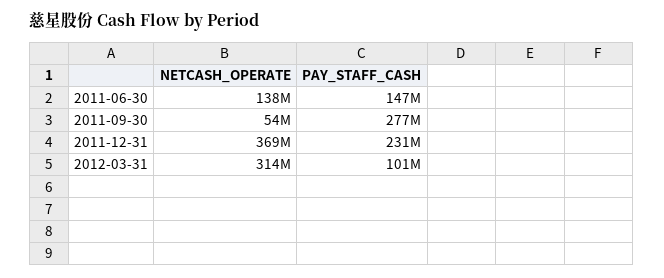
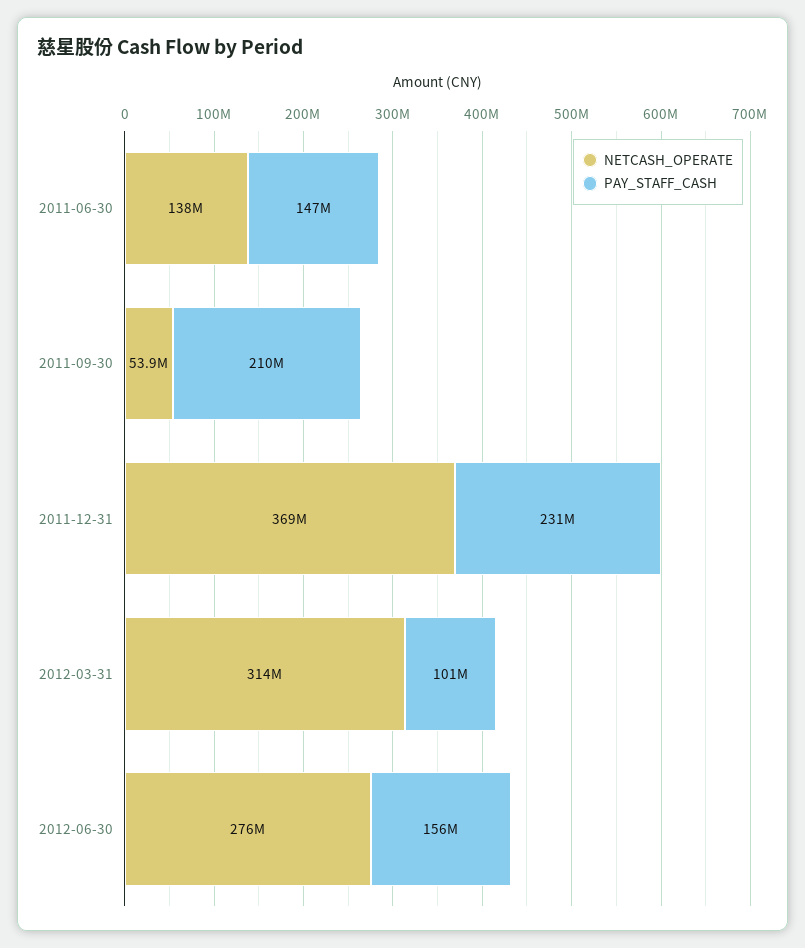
PAY_STAFF_CASH, 2011-09-30: 277000000 -> 210000000
NETCASH_OPERATE, 2012-06-30: none -> 276000000
PAY_STAFF_CASH, 2012-06-30: none -> 156000000

